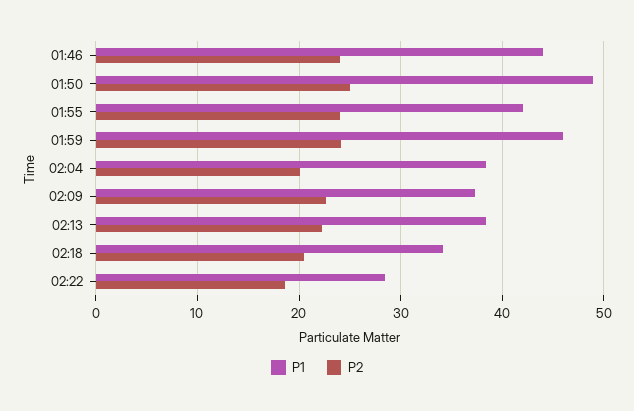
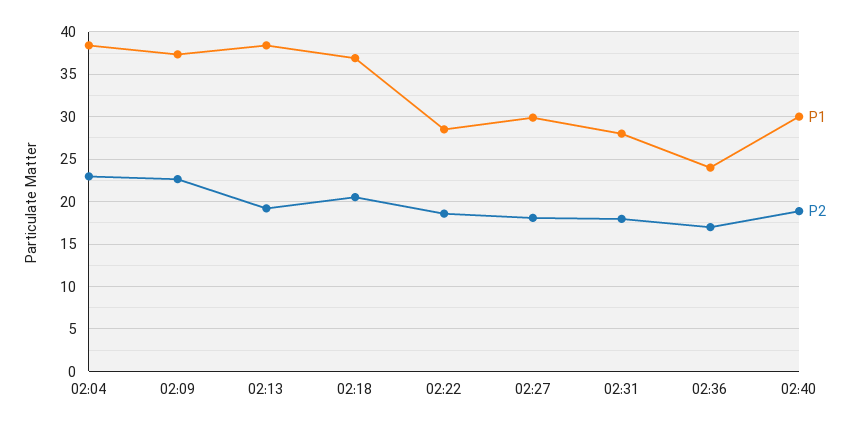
P1, 01:46: 44 -> none
P2, 01:46: 24 -> none
P1, 01:50: 49 -> none
P2, 01:50: 25 -> none
P1, 01:55: 42 -> none
P2, 01:55: 24 -> none
P1, 01:59: 46 -> none
P2, 01:59: 24 -> none
P2, 02:04: 20 -> 23
P2, 02:13: 22 -> 19
P1, 02:18: 34 -> 37
P1, 02:27: none -> 30
P2, 02:27: none -> 18
P1, 02:31: none -> 28
P2, 02:31: none -> 18
P1, 02:36: none -> 24
P2, 02:36: none -> 17
P1, 02:40: none -> 30
P2, 02:40: none -> 19

